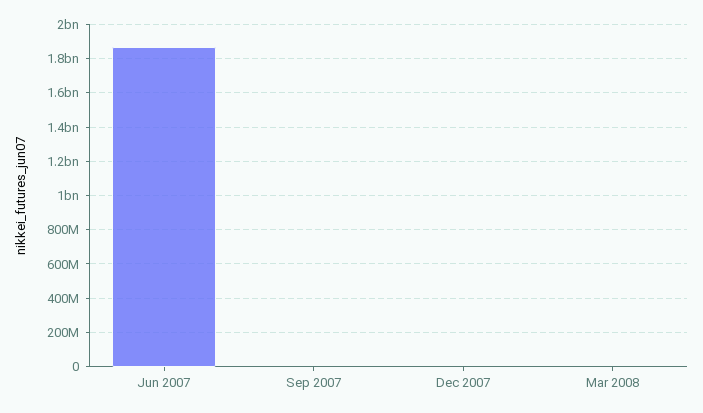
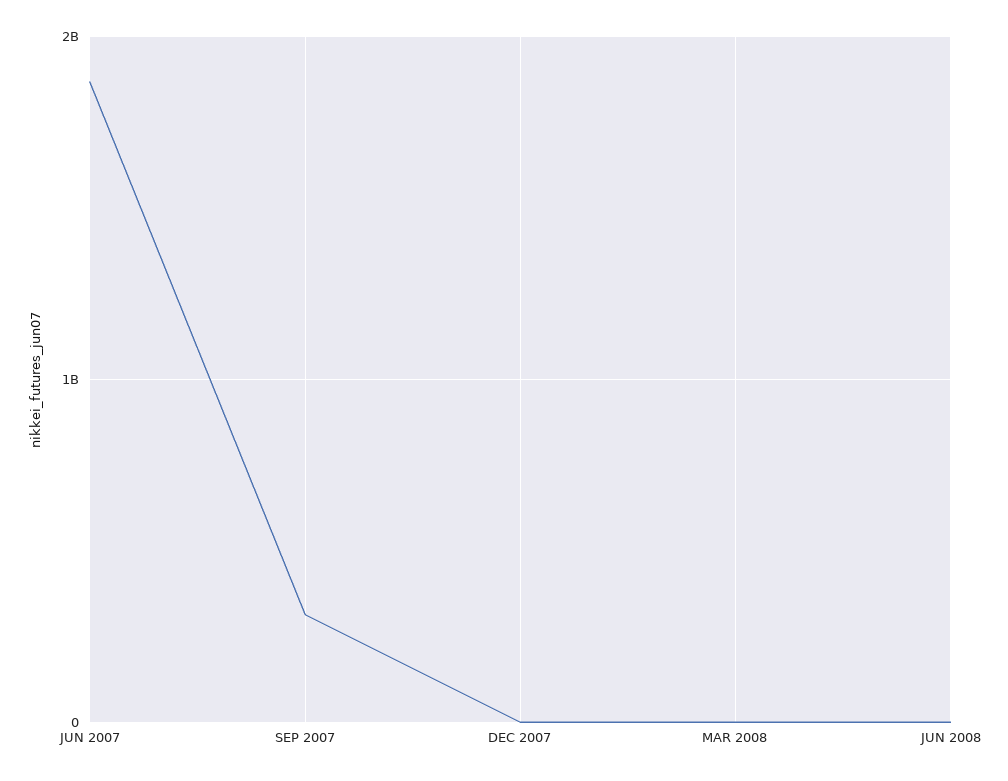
Sep 2007: 0 -> 300000000
JUN 2008: none -> 0

